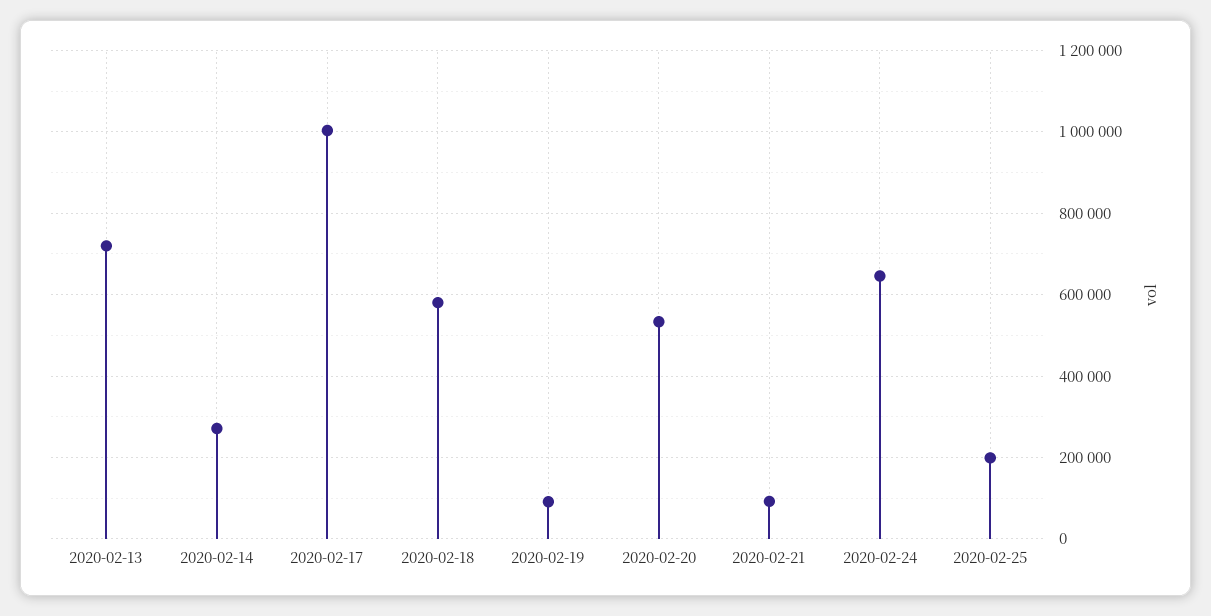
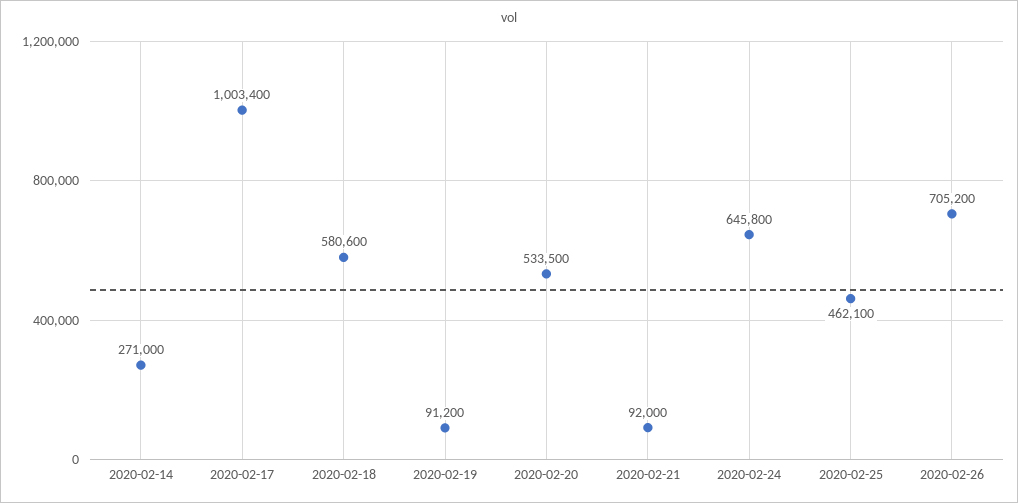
2020-02-13: 720000 -> none
2020-02-25: 200000 -> 462100
2020-02-26: none -> 705200

